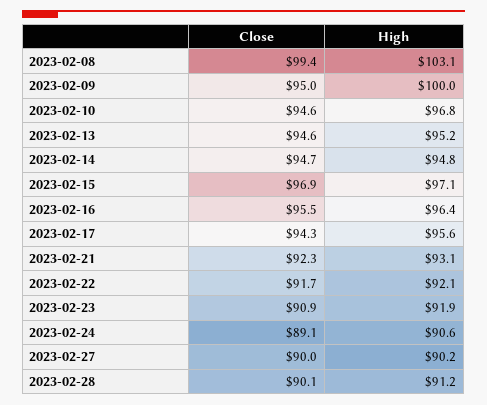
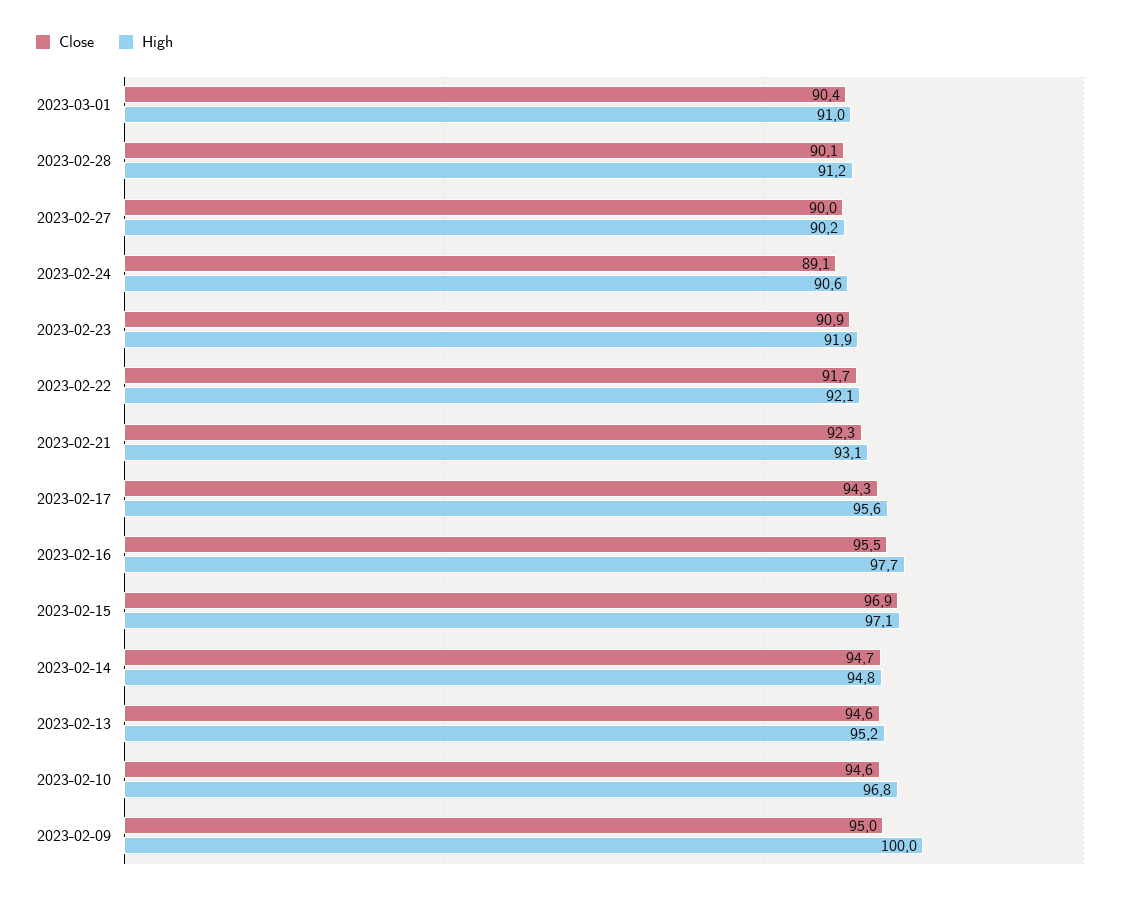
Close, 2023-02-08: 99.4 -> none
High, 2023-02-08: 103.1 -> none
High, 2023-02-16: 96.4 -> 97.7
Close, 2023-03-01: none -> 90.4
High, 2023-03-01: none -> 91

